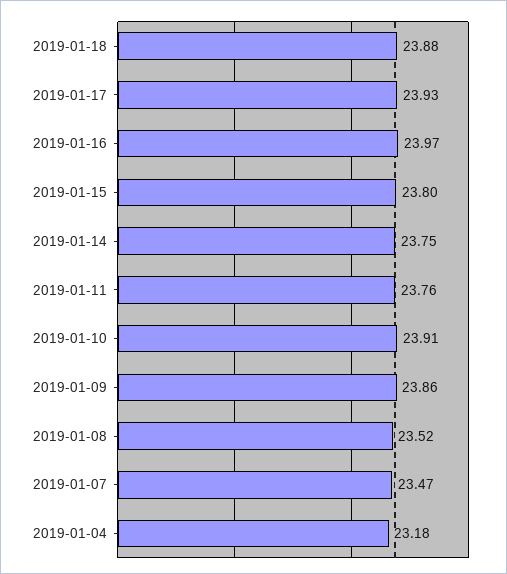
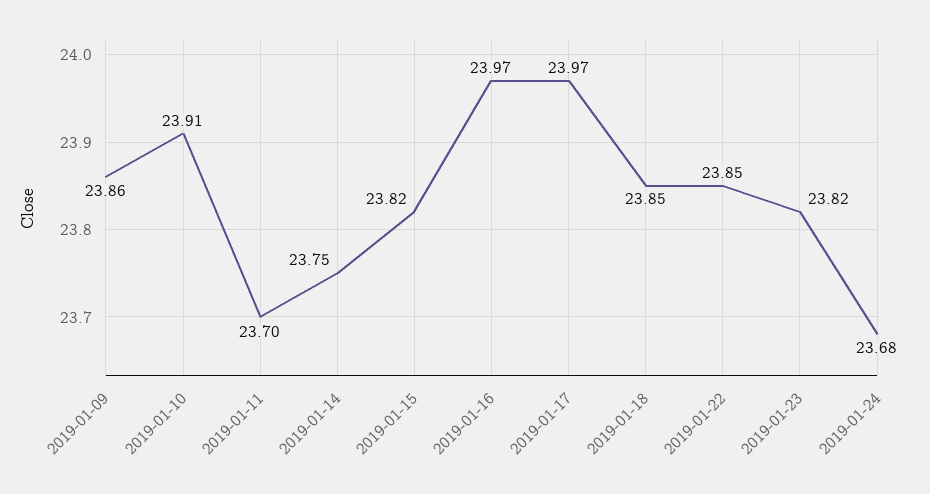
2019-01-18: 23.88 -> 23.85
2019-01-17: 23.93 -> 23.97
2019-01-15: 23.8 -> 23.82
2019-01-11: 23.76 -> 23.7
2019-01-08: 23.52 -> none
2019-01-07: 23.47 -> none
2019-01-04: 23.18 -> none
2019-01-22: none -> 23.85
2019-01-23: none -> 23.82
2019-01-24: none -> 23.68

